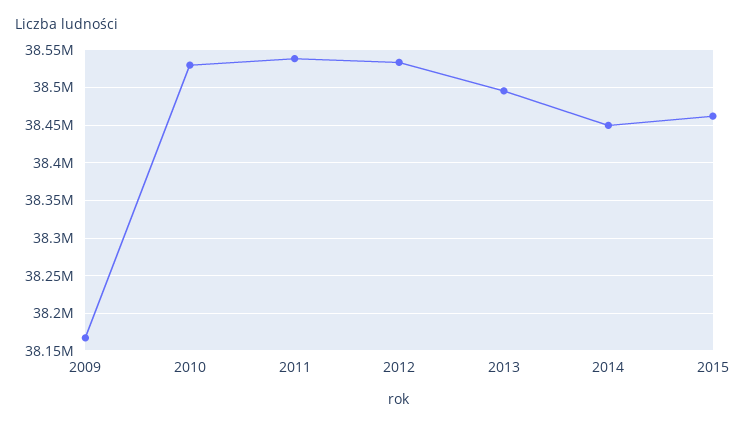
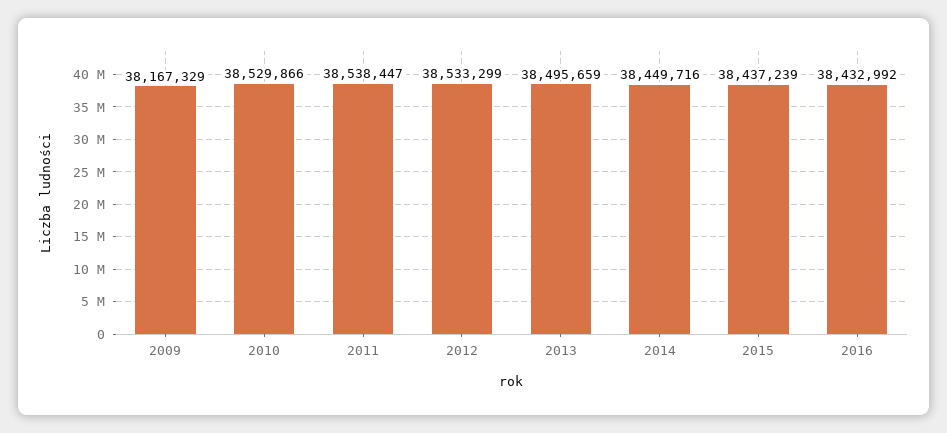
2015: 38460000 -> 38437239
2016: none -> 38432992

